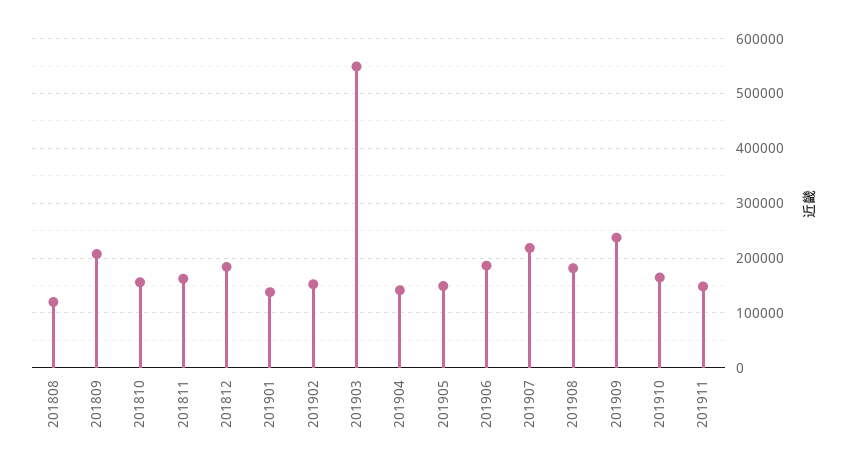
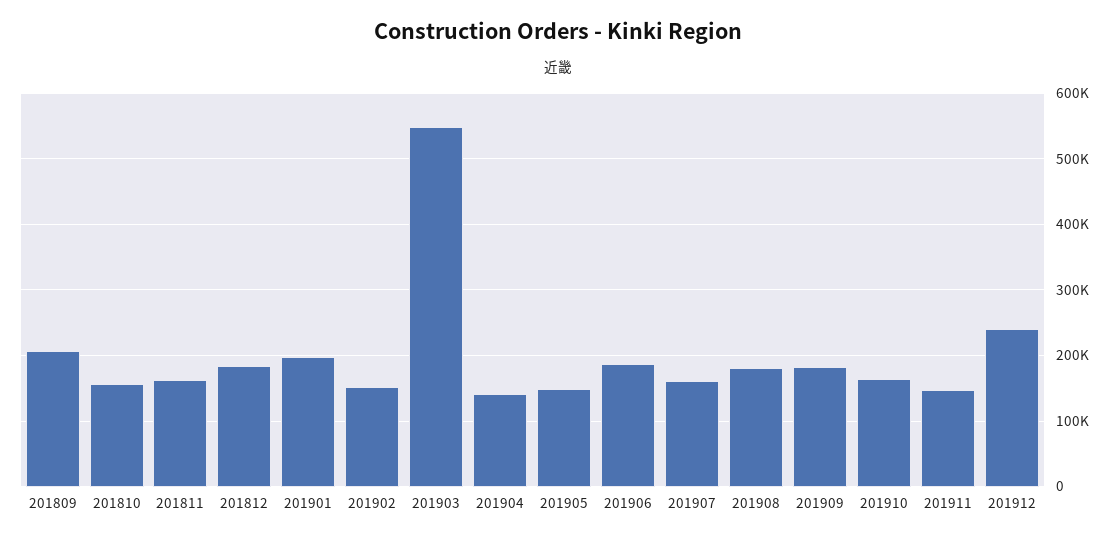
201808: 120000 -> none
201901: 140000 -> 200000
201907: 220000 -> 160000
201909: 240000 -> 180000
201912: none -> 240000

